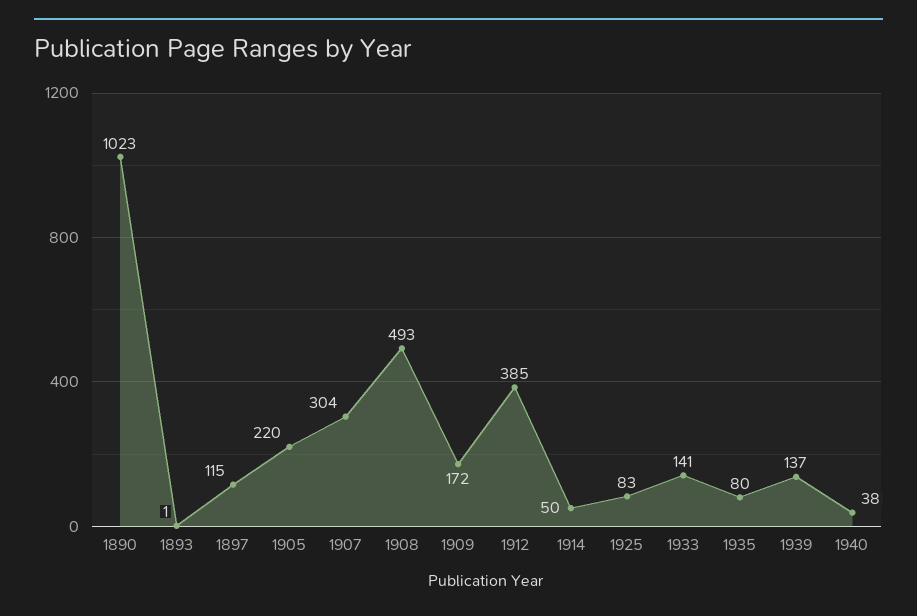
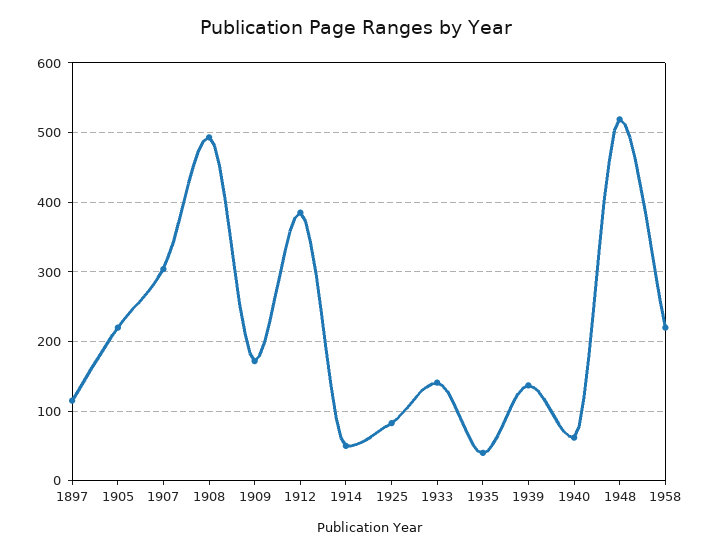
1890: 1023 -> none
1893: 1 -> none
1935: 80 -> 40
1940: 38 -> 60
1948: none -> 520
1958: none -> 220

